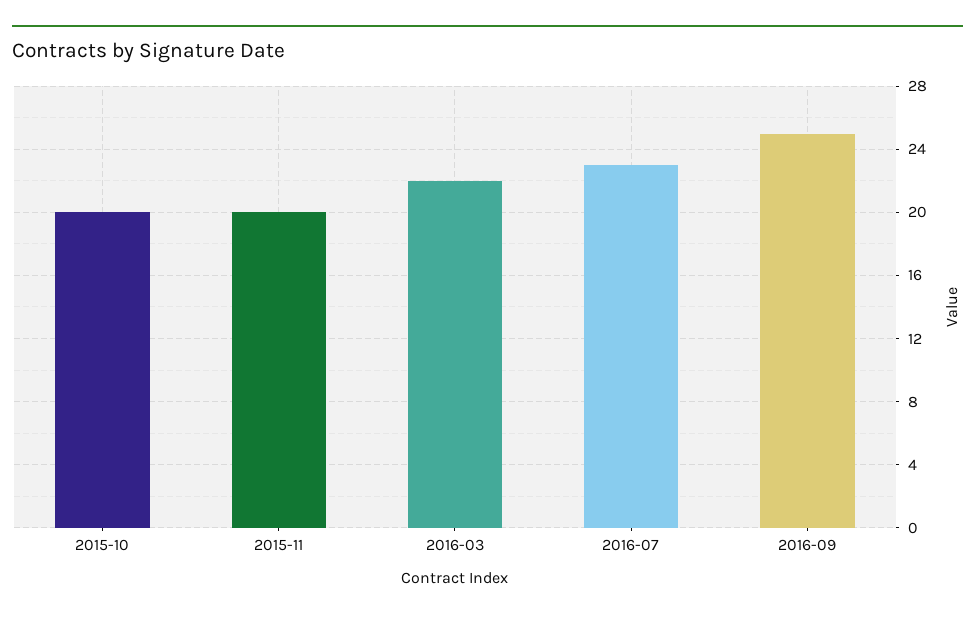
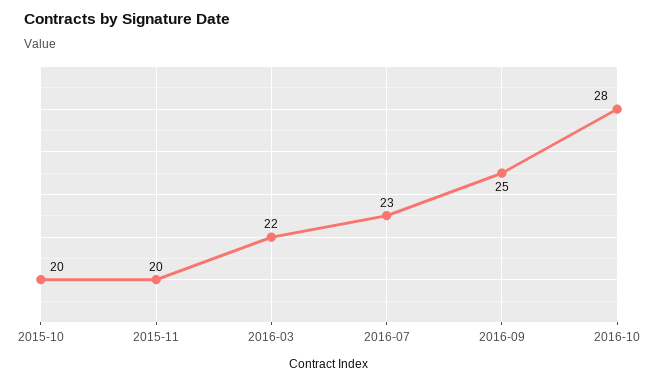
2016-10: none -> 28

